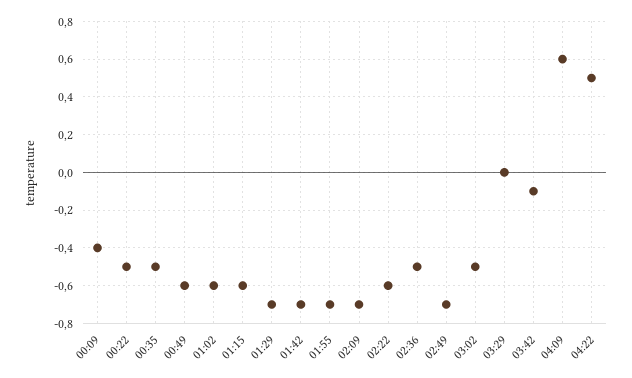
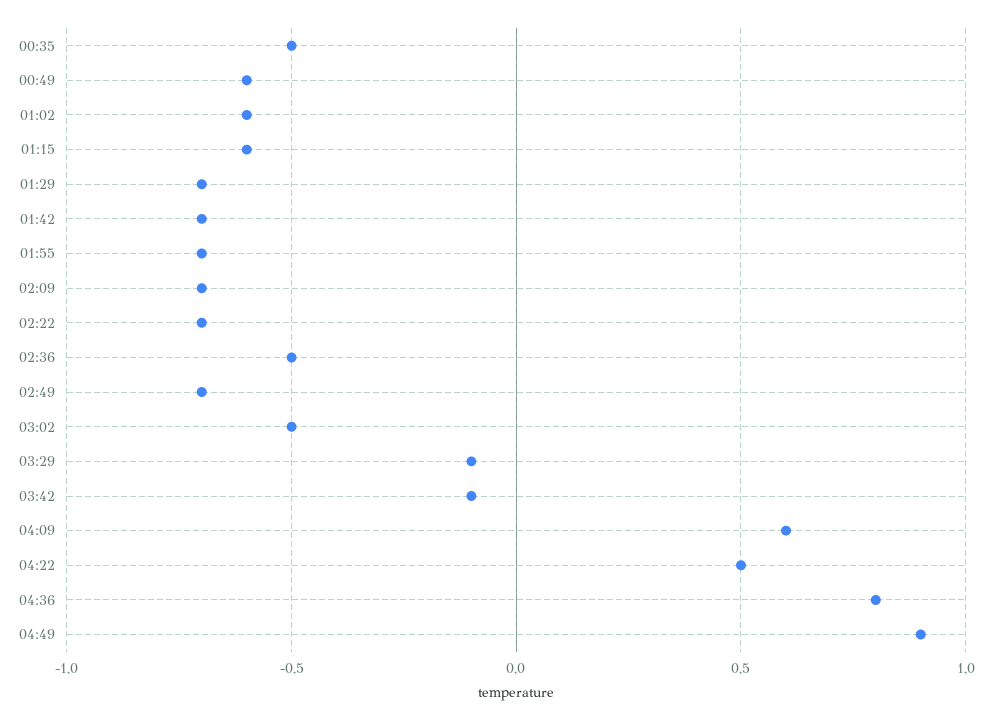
00:09: -0.4 -> none
00:22: -0.5 -> none
02:22: -0.6 -> -0.7
03:29: 0 -> -0.1
04:36: none -> 0.8
04:49: none -> 0.9

